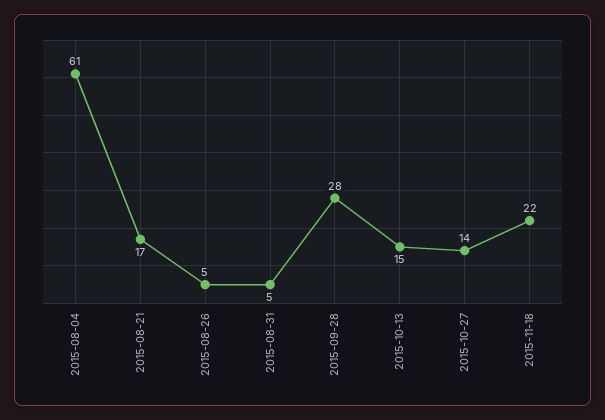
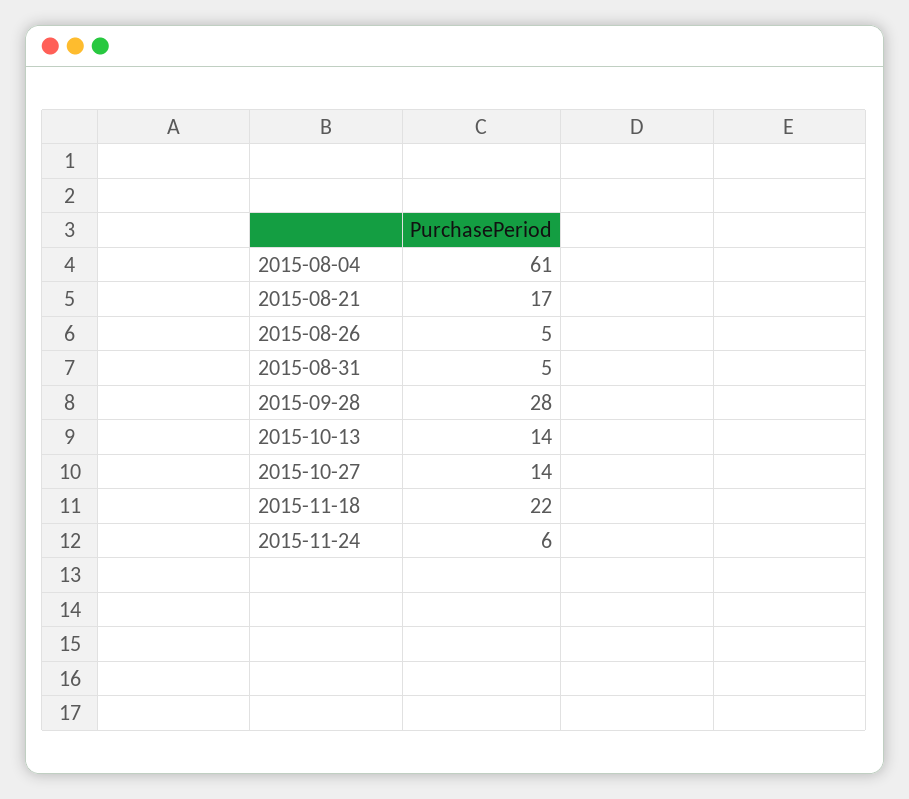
2015-10-13: 15 -> 14
2015-11-24: none -> 6

